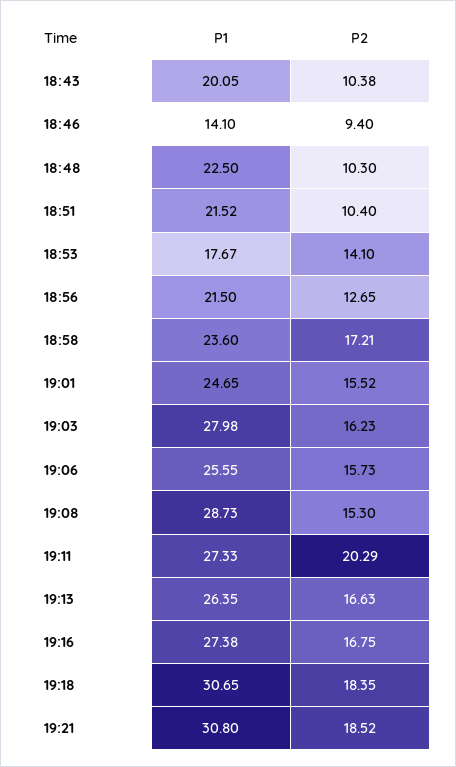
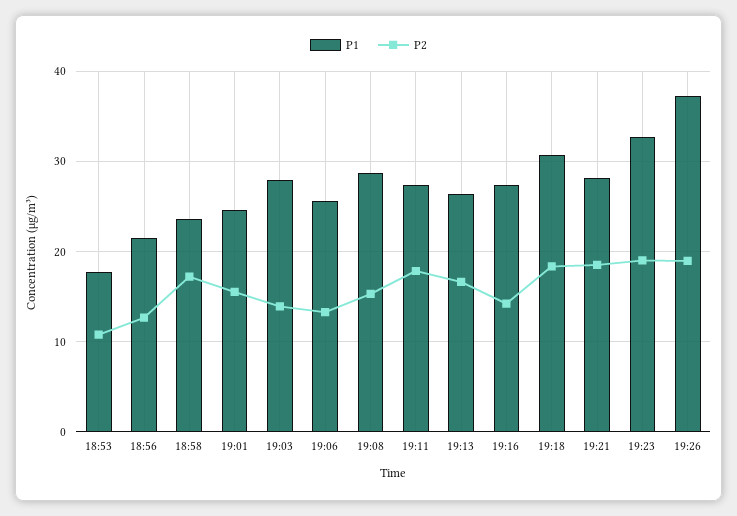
P1, 18:43: 20.05 -> none
P2, 18:43: 10.38 -> none
P1, 18:46: 14.1 -> none
P2, 18:46: 9.4 -> none
P1, 18:48: 22.5 -> none
P2, 18:48: 10.3 -> none
P1, 18:51: 21.52 -> none
P2, 18:51: 10.4 -> none
P2, 18:53: 14.1 -> 11
P2, 19:03: 16.23 -> 14
P2, 19:06: 15.73 -> 13
P2, 19:11: 20.29 -> 18
P2, 19:16: 16.75 -> 14
P1, 19:21: 30.8 -> 28
P1, 19:23: none -> 33
P2, 19:23: none -> 19
P1, 19:26: none -> 37
P2, 19:26: none -> 19

